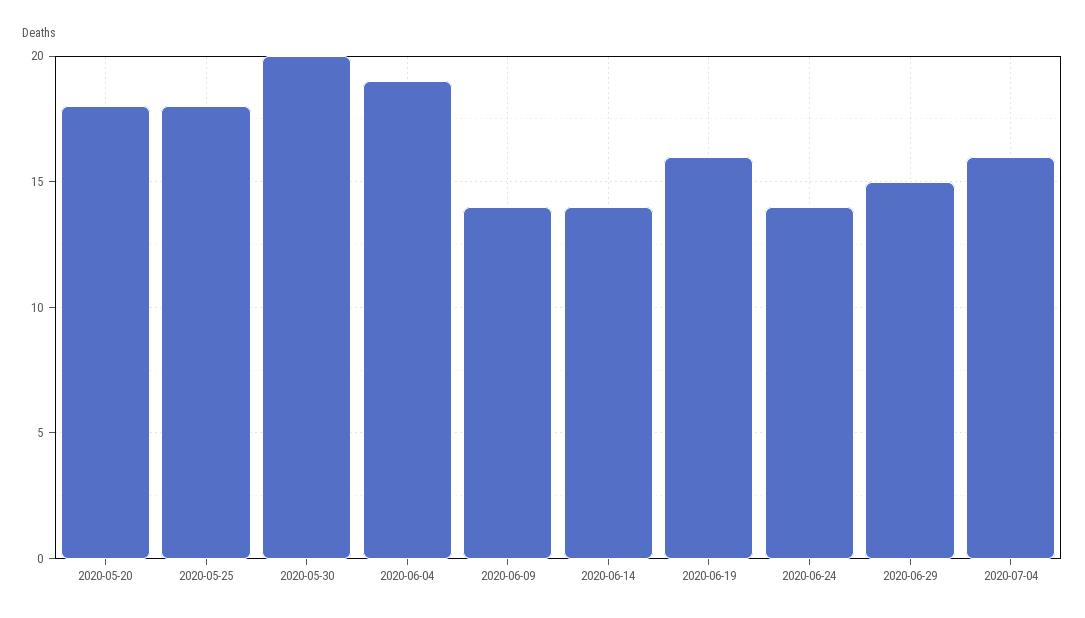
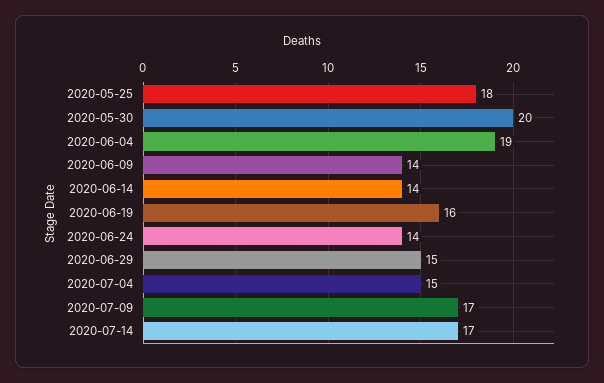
2020-05-20: 18 -> none
2020-07-04: 16 -> 15
2020-07-09: none -> 17
2020-07-14: none -> 17

